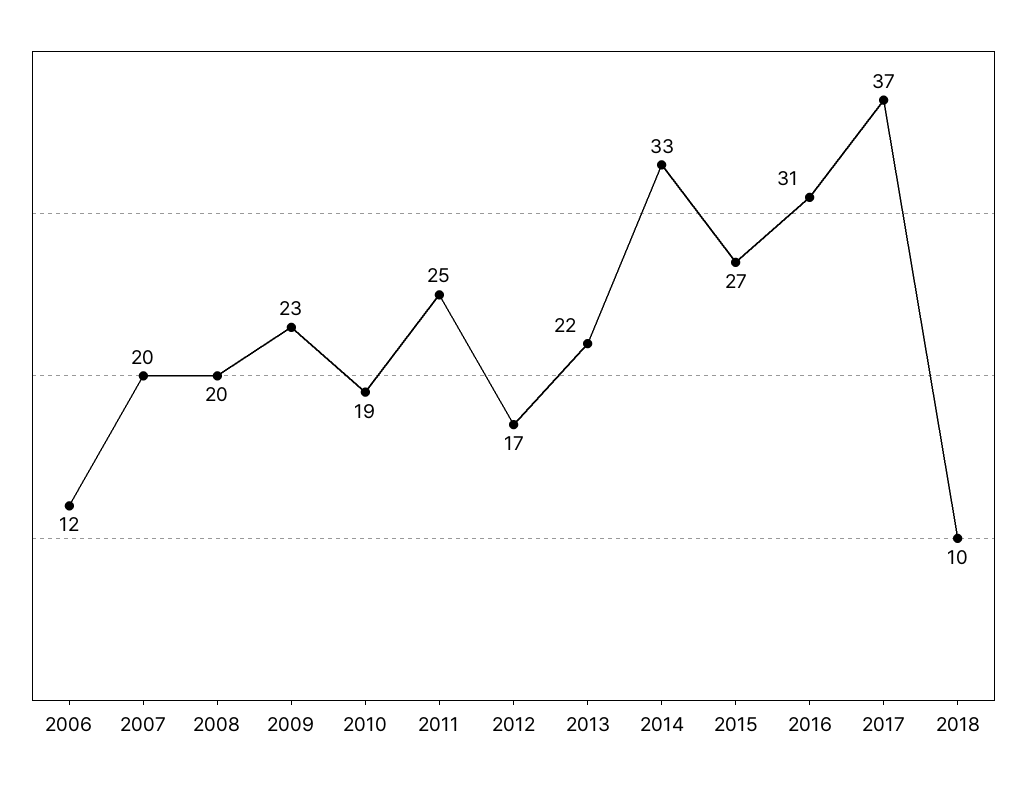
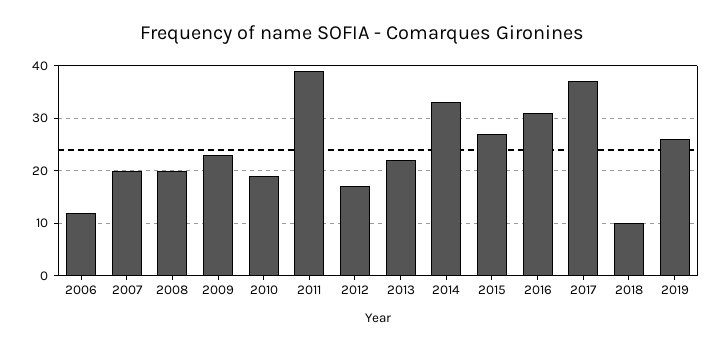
2011: 25 -> 40
2019: none -> 25

